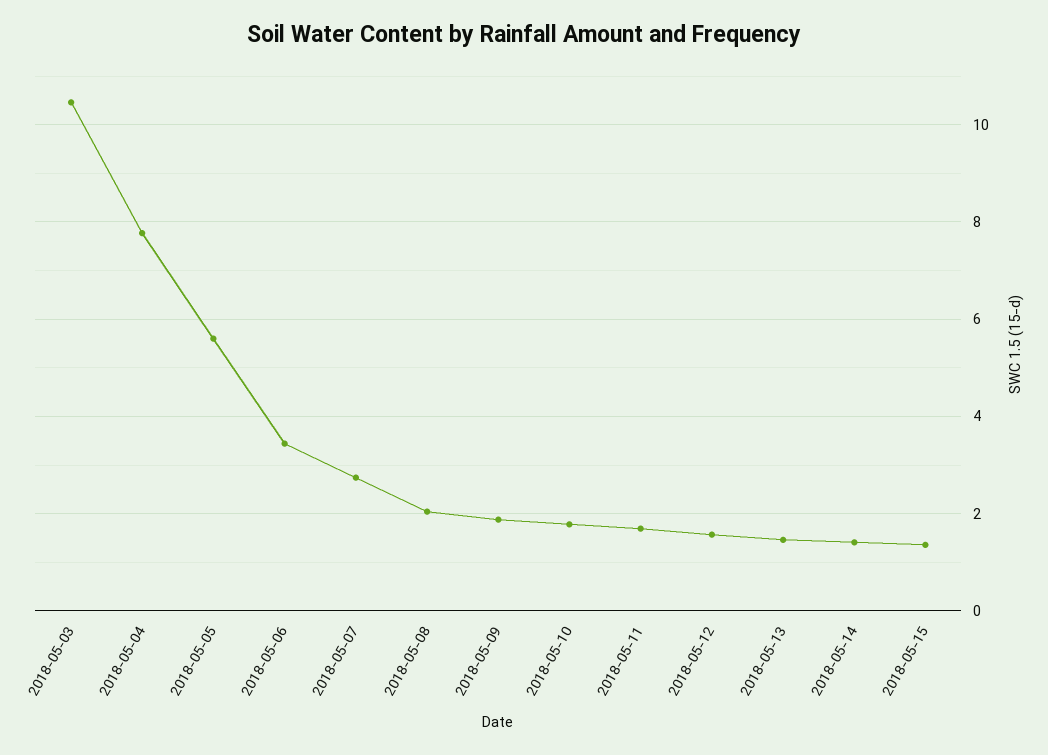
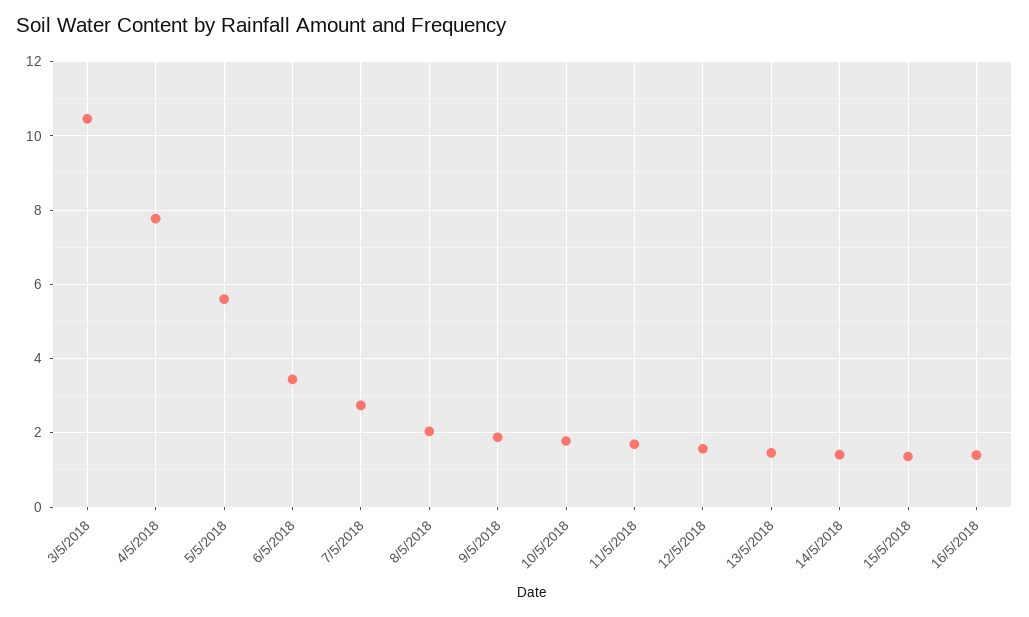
16/5/2018: none -> 1.4

